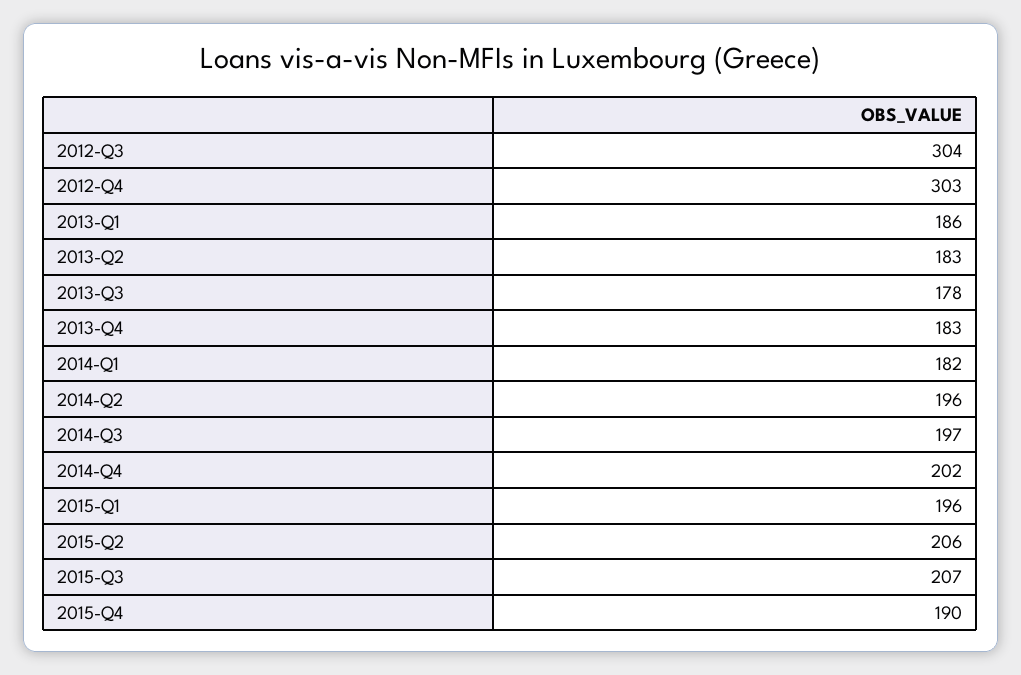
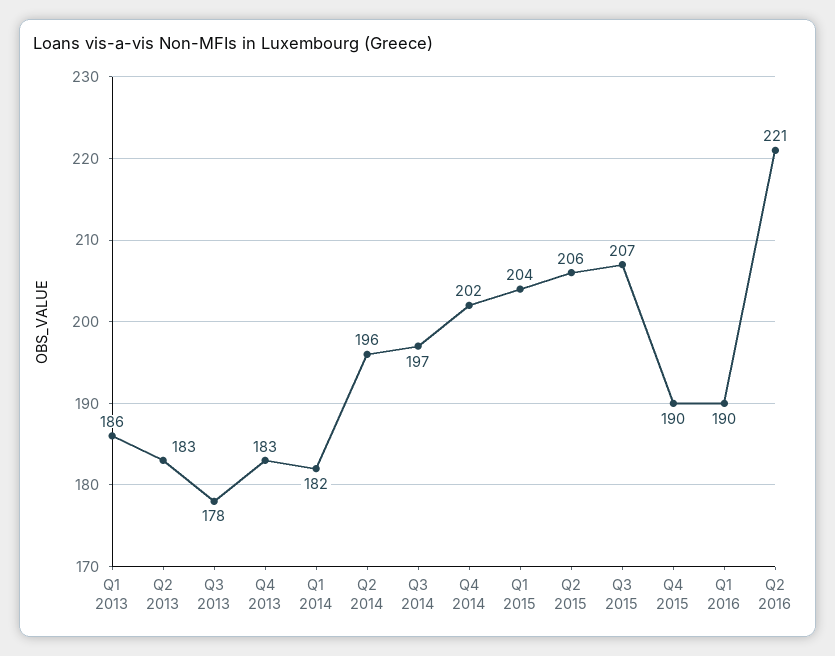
2012-Q3: 304 -> none
2012-Q4: 303 -> none
2015-Q1: 196 -> 204
Q1 2016: none -> 190
Q2 2016: none -> 221

